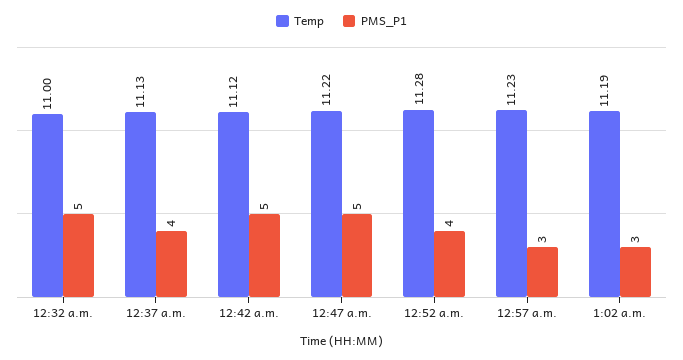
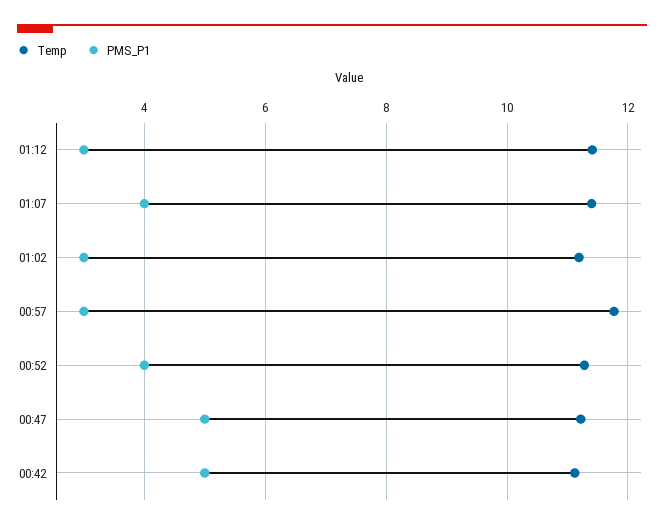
Temp, 12:32 a.m.: 11 -> none
PMS_P1, 12:32 a.m.: 5 -> none
Temp, 12:37 a.m.: 11.13 -> none
PMS_P1, 12:37 a.m.: 4 -> none
Temp, 12:57 a.m.: 11.23 -> 11.8
Temp, 01:12: none -> 11.4
PMS_P1, 01:12: none -> 3
Temp, 01:07: none -> 11.4
PMS_P1, 01:07: none -> 4

